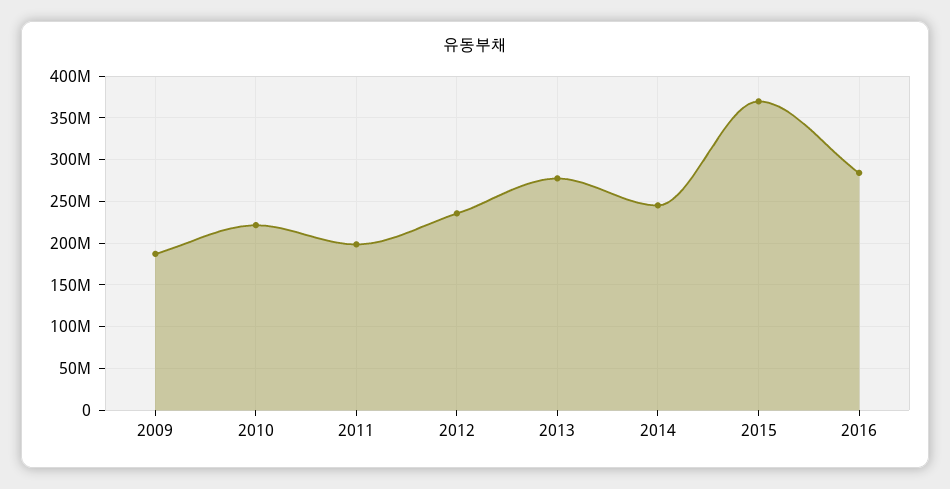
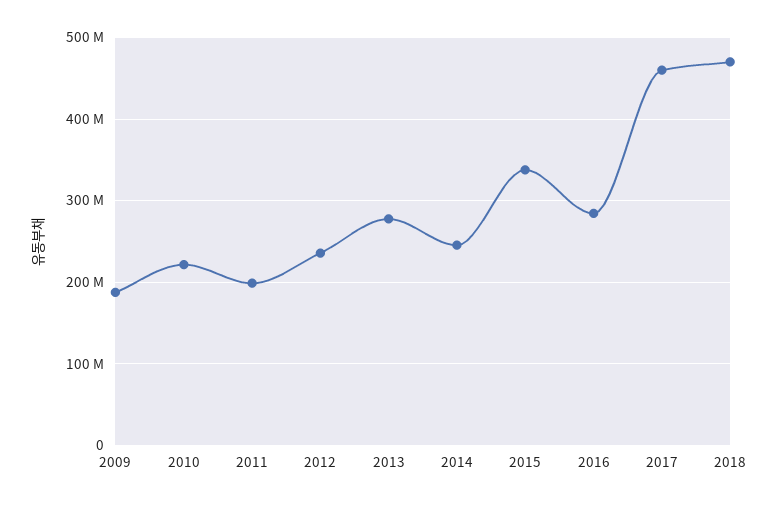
2015: 370000000 -> 340000000
2017: none -> 460000000
2018: none -> 470000000

